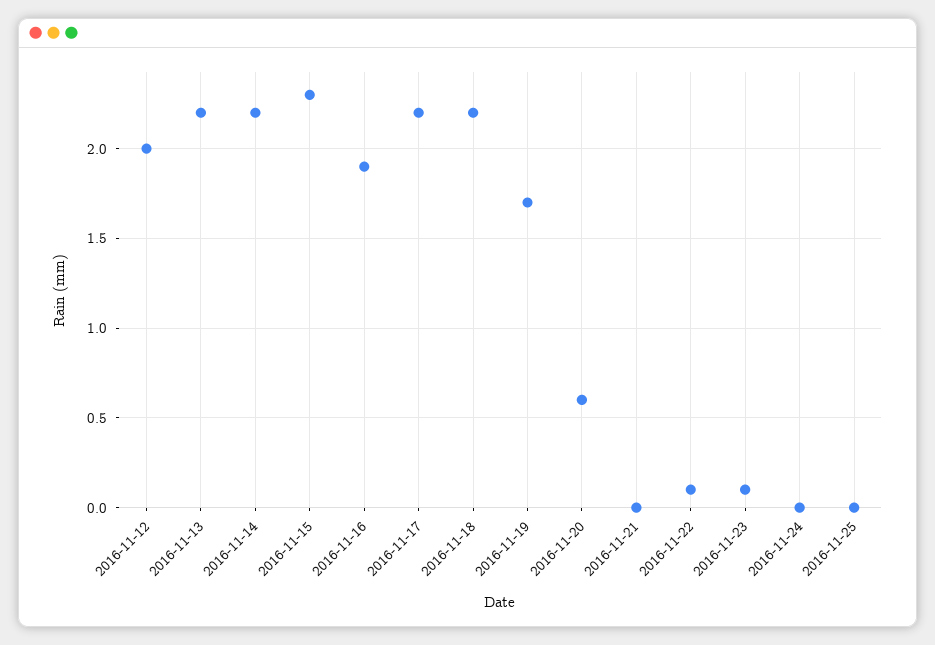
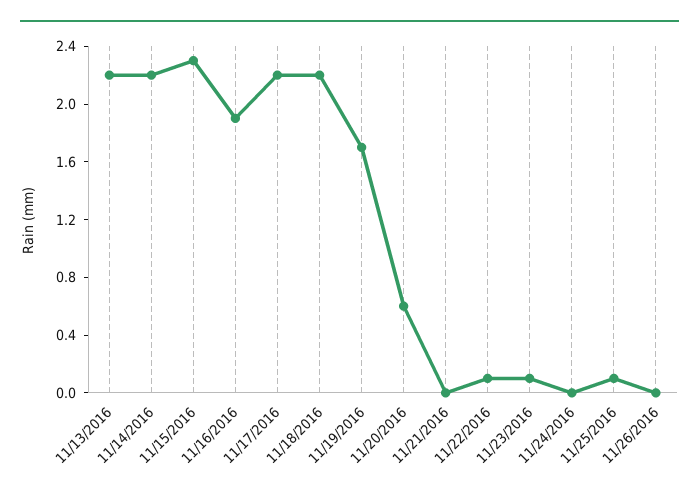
2016-11-12: 2 -> none
2016-11-25: 0 -> 0.1
11/26/2016: none -> 0

